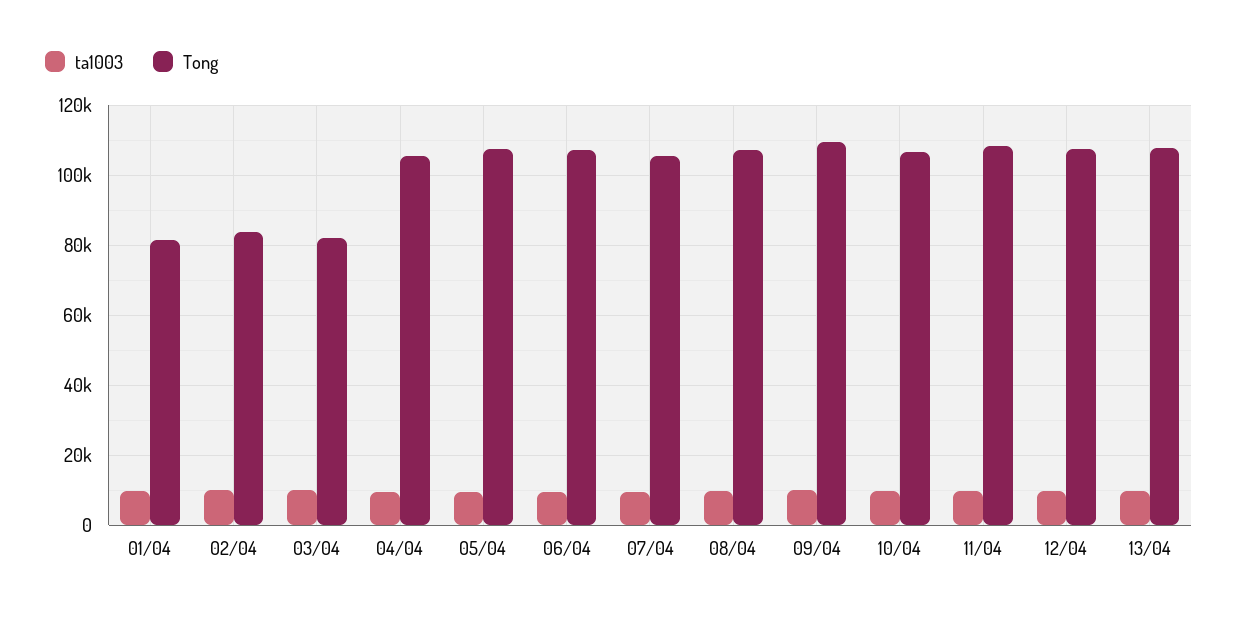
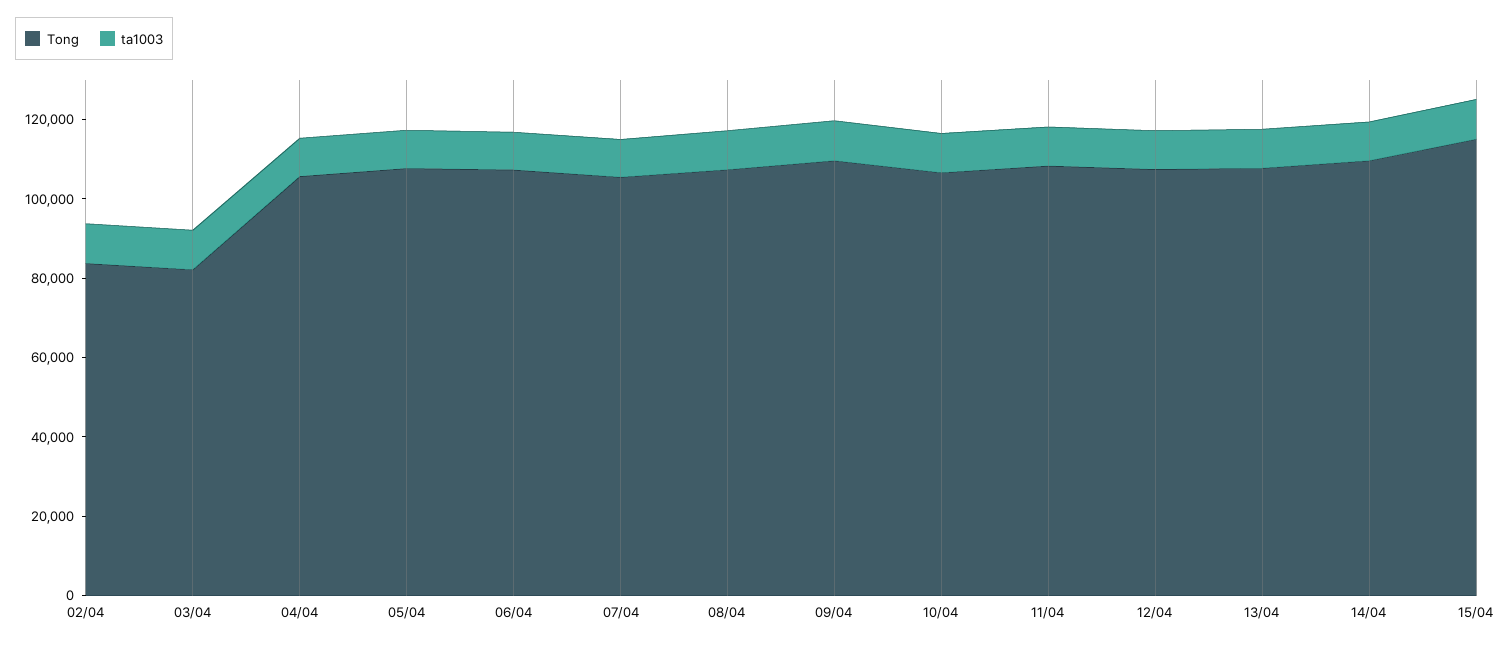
ta1003, 01/04: 10000 -> none
Tong, 01/04: 82000 -> none
Tong, 14/04: none -> 110000
ta1003, 14/04: none -> 10000
Tong, 15/04: none -> 115000
ta1003, 15/04: none -> 10000

